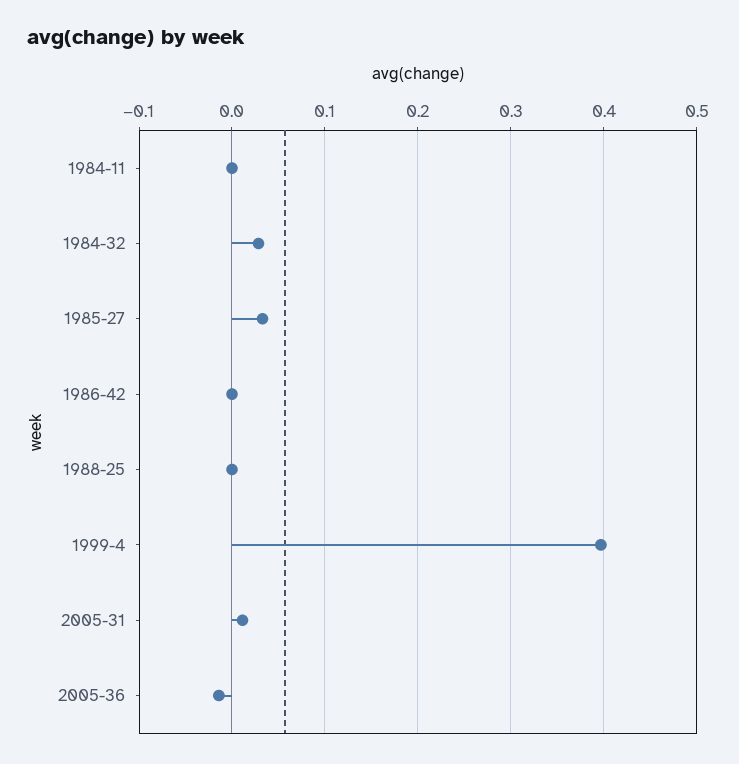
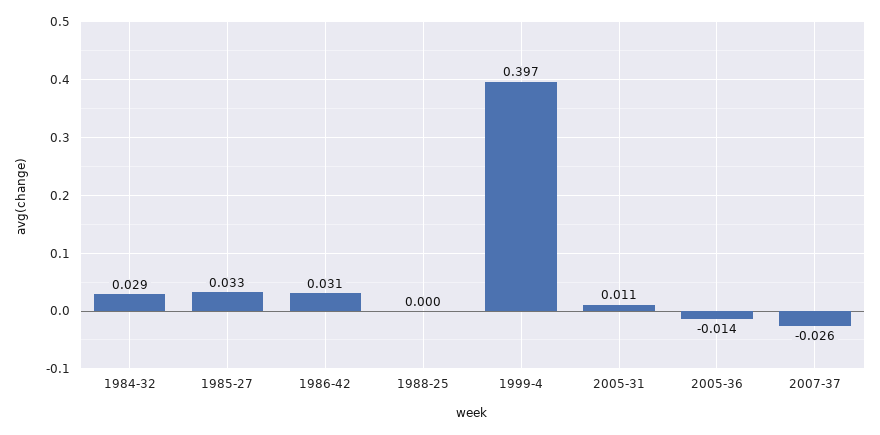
1984-11: 0 -> none
1986-42: 0 -> 0.031
2007-37: none -> -0.026

